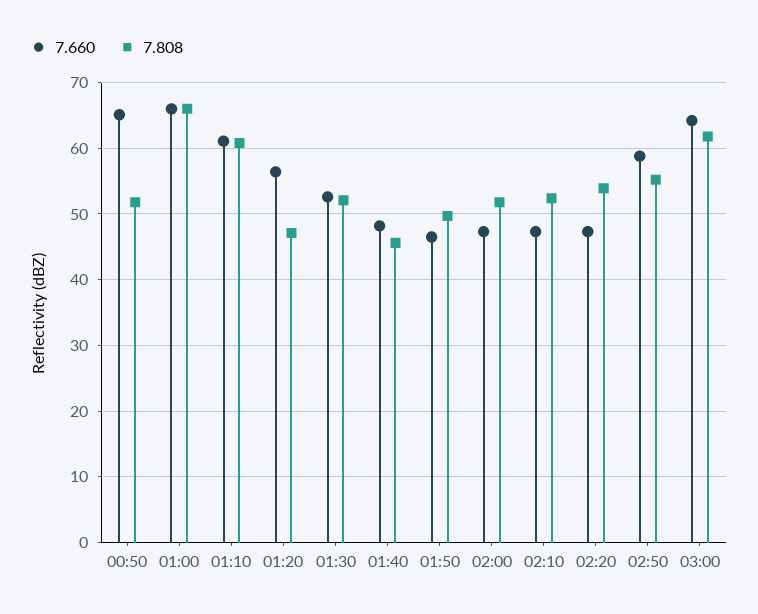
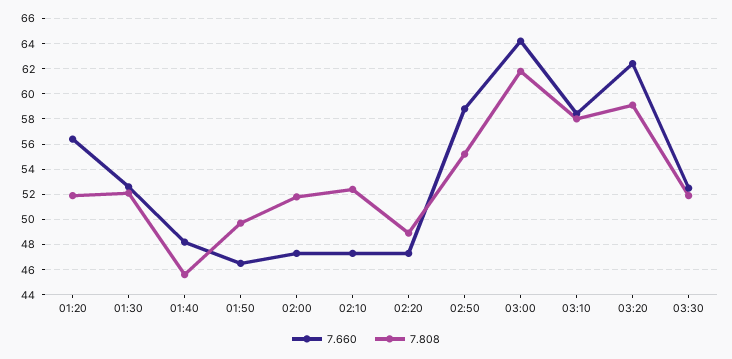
7.660, 00:50: 65 -> none
7.808, 00:50: 52 -> none
7.660, 01:00: 66 -> none
7.808, 01:00: 66 -> none
7.660, 01:10: 61 -> none
7.808, 01:10: 61 -> none
7.808, 01:20: 47 -> 52
7.808, 02:20: 54 -> 49
7.660, 03:10: none -> 58.5
7.808, 03:10: none -> 58
7.660, 03:20: none -> 62.5
7.808, 03:20: none -> 59
7.660, 03:30: none -> 52.5
7.808, 03:30: none -> 52

